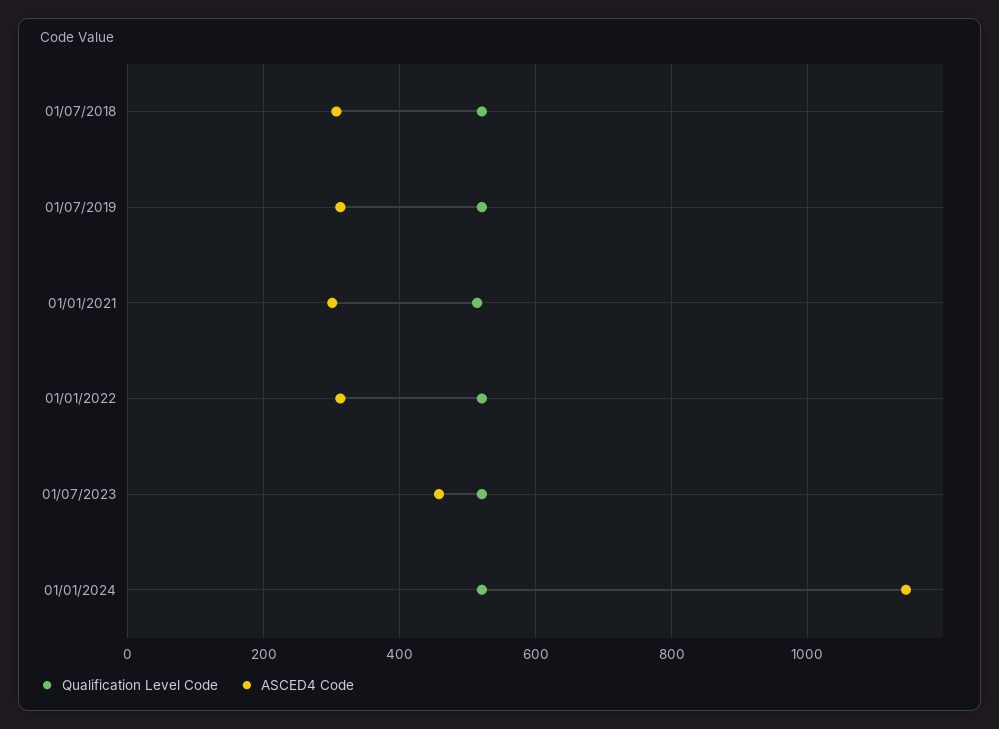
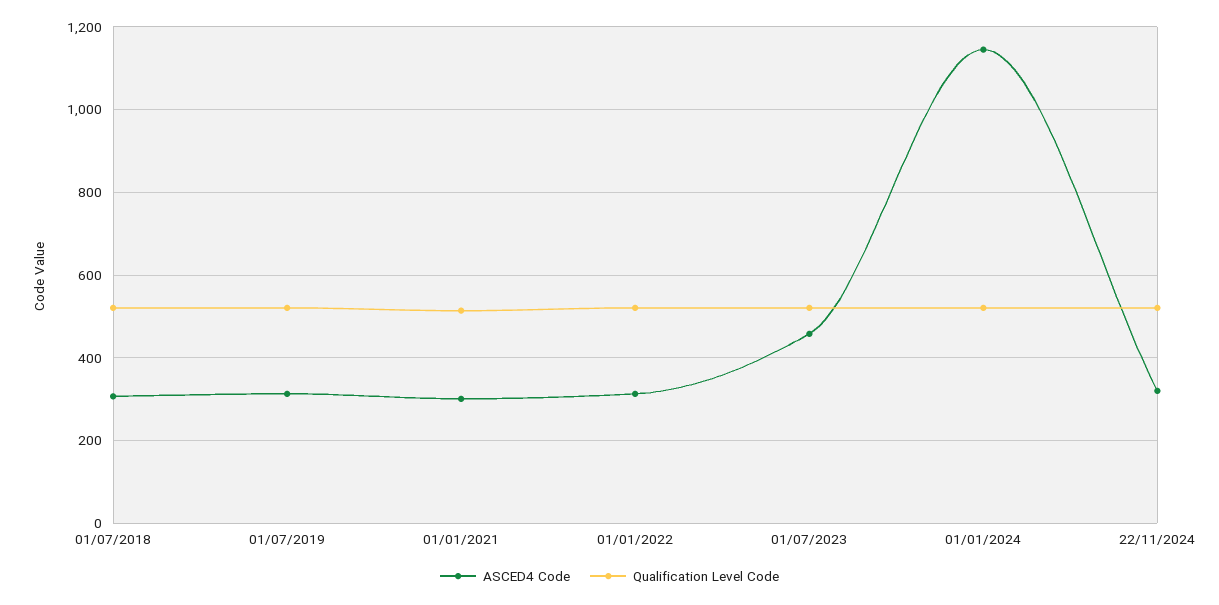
ASCED4 Code, 22/11/2024: none -> 320
Qualification Level Code, 22/11/2024: none -> 520

